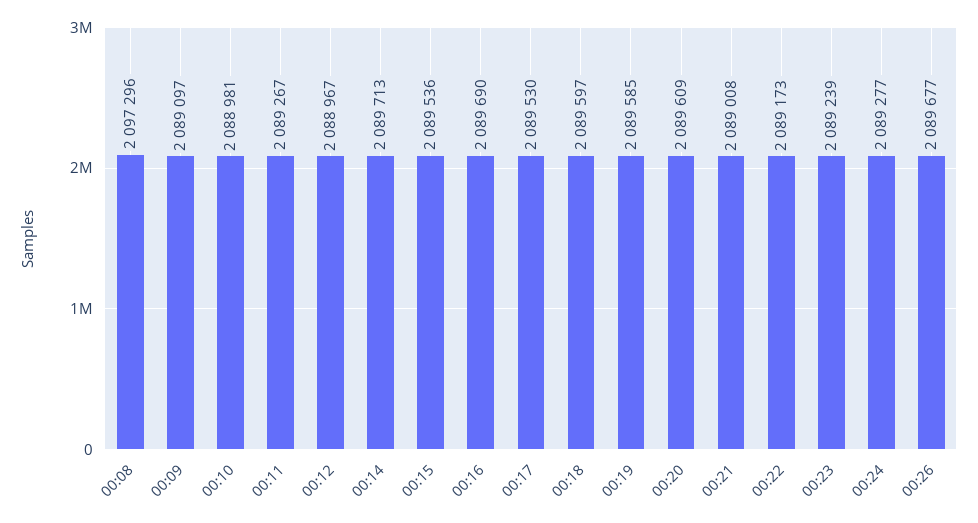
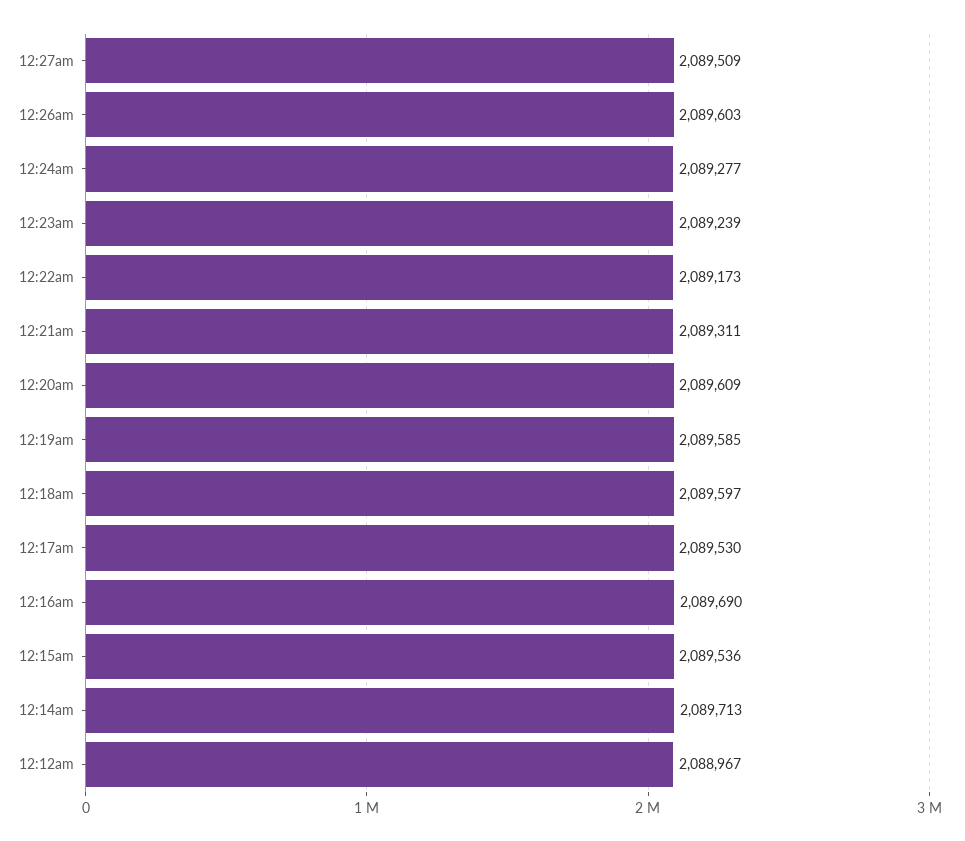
00:08: 2097296 -> none
00:09: 2089097 -> none
00:10: 2088981 -> none
00:11: 2089267 -> none
00:21: 2089008 -> 2089311
00:26: 2089677 -> 2089603
12:27am: none -> 2089509

